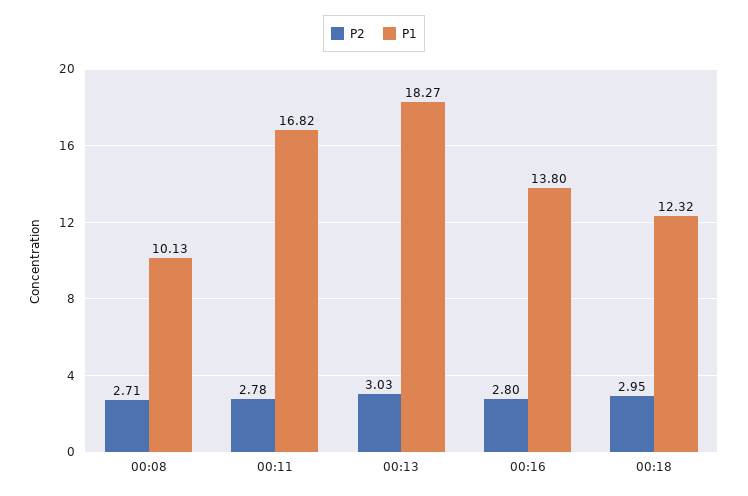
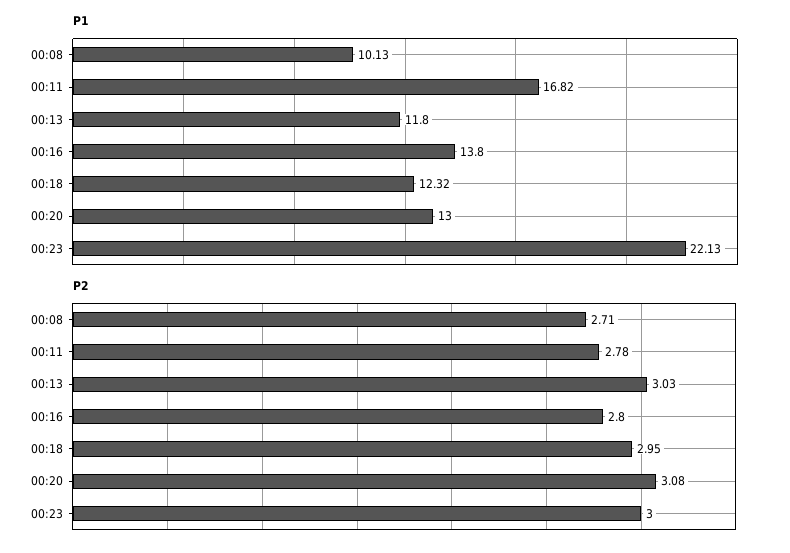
P1, 00:13: 18.27 -> 11.8
P1, 00:20: none -> 13
P1, 00:23: none -> 22.13
P2, 00:20: none -> 3.08
P2, 00:23: none -> 3

